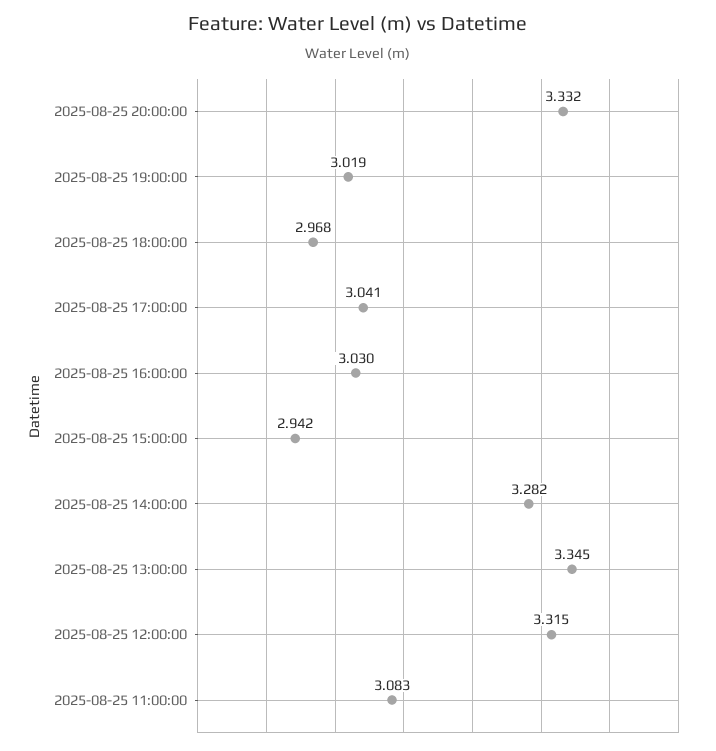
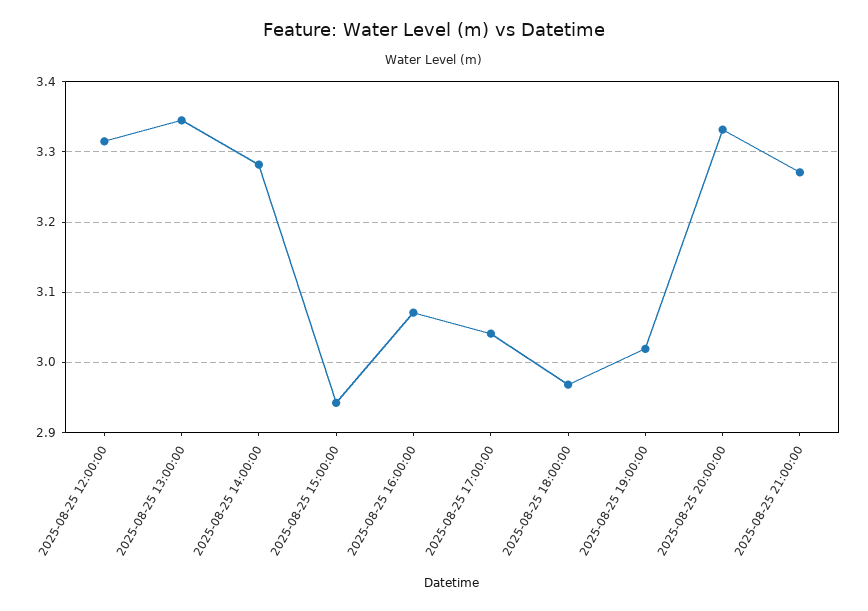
2025-08-25 16:00:00: 3.03 -> 3.07
2025-08-25 11:00:00: 3.083 -> none
2025-08-25 21:00:00: none -> 3.27

